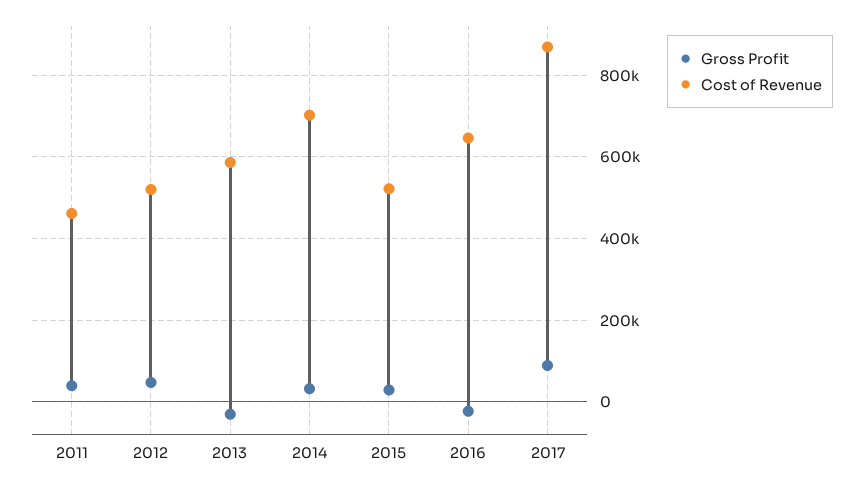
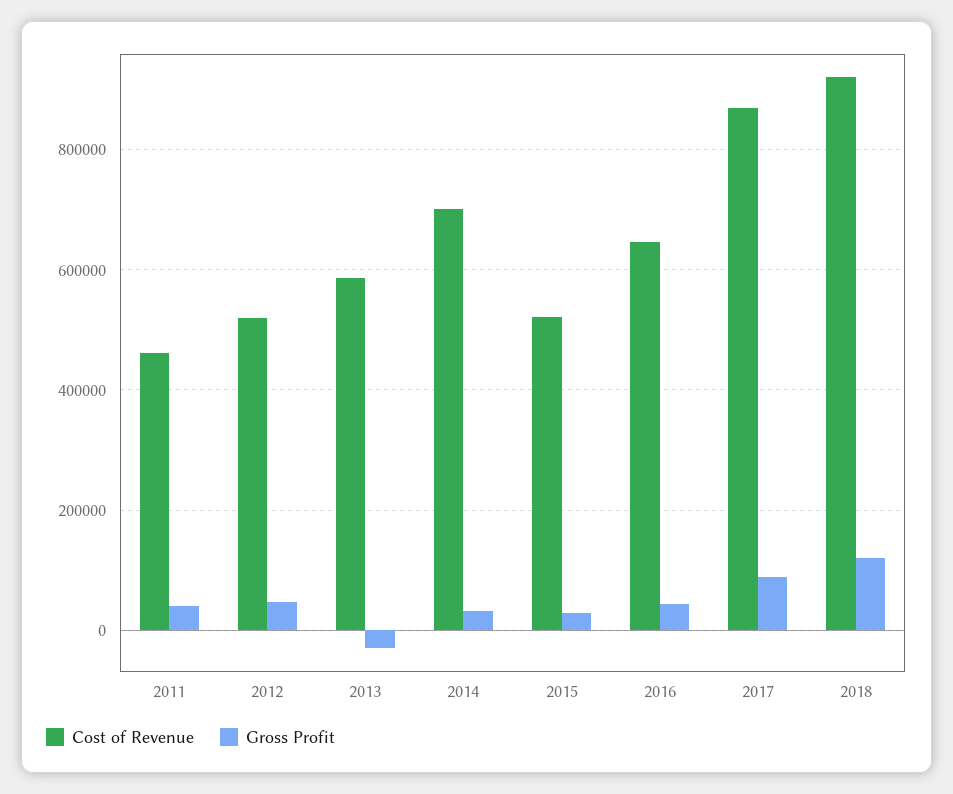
Gross Profit, 2016: -20000 -> 40000
Cost of Revenue, 2018: none -> 920000
Gross Profit, 2018: none -> 120000

